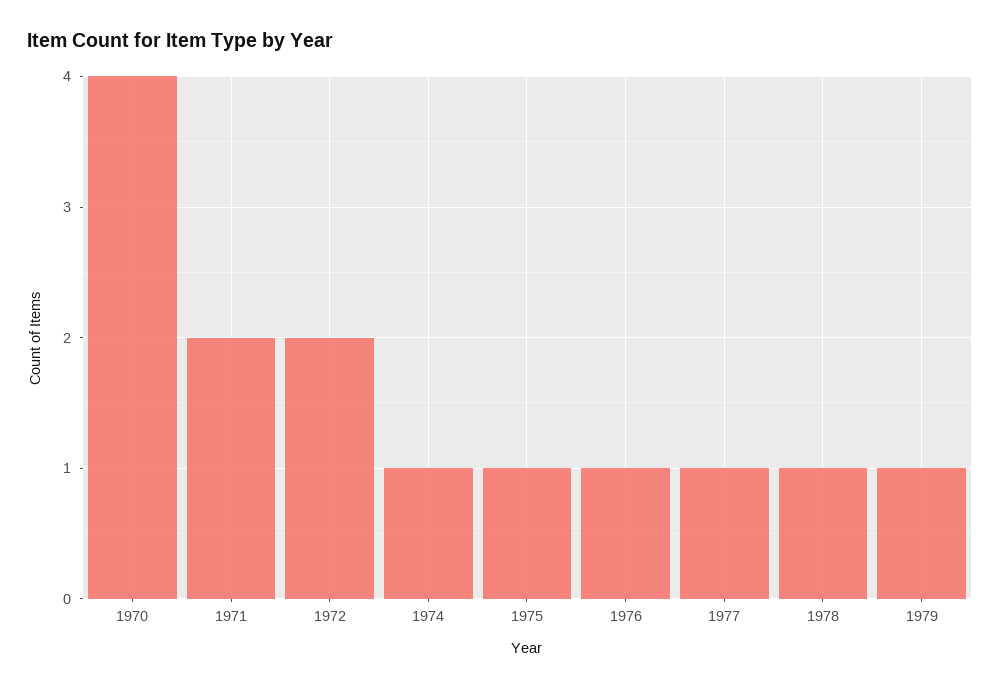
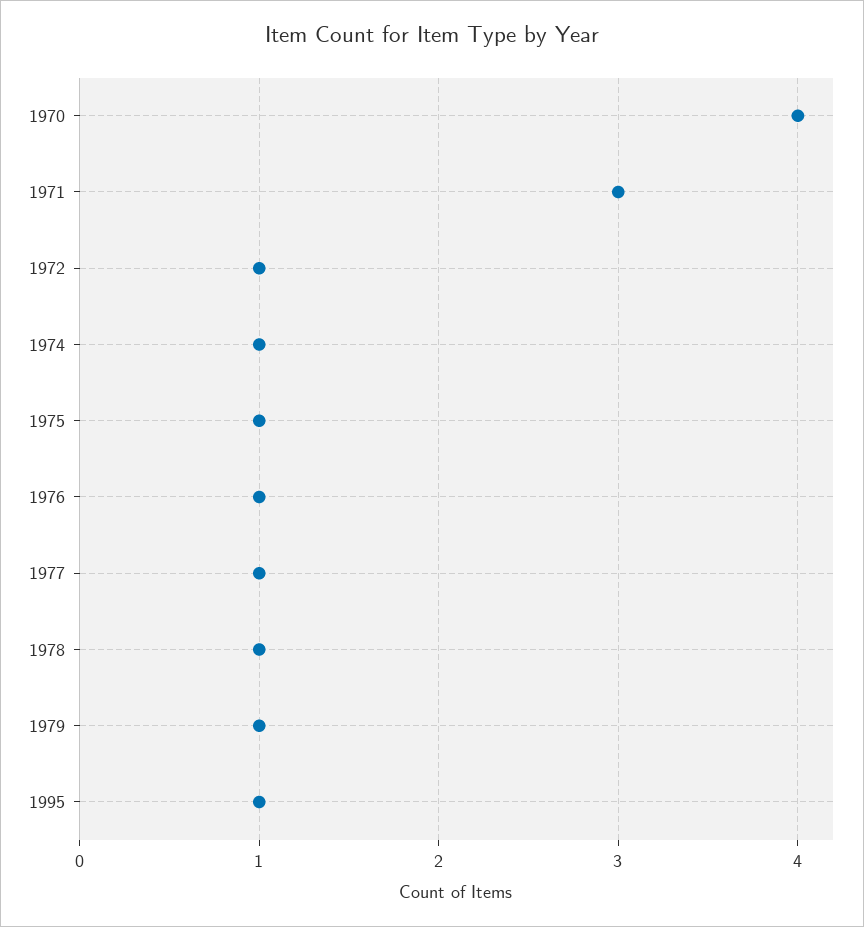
1971: 2 -> 3
1972: 2 -> 1
1995: none -> 1

